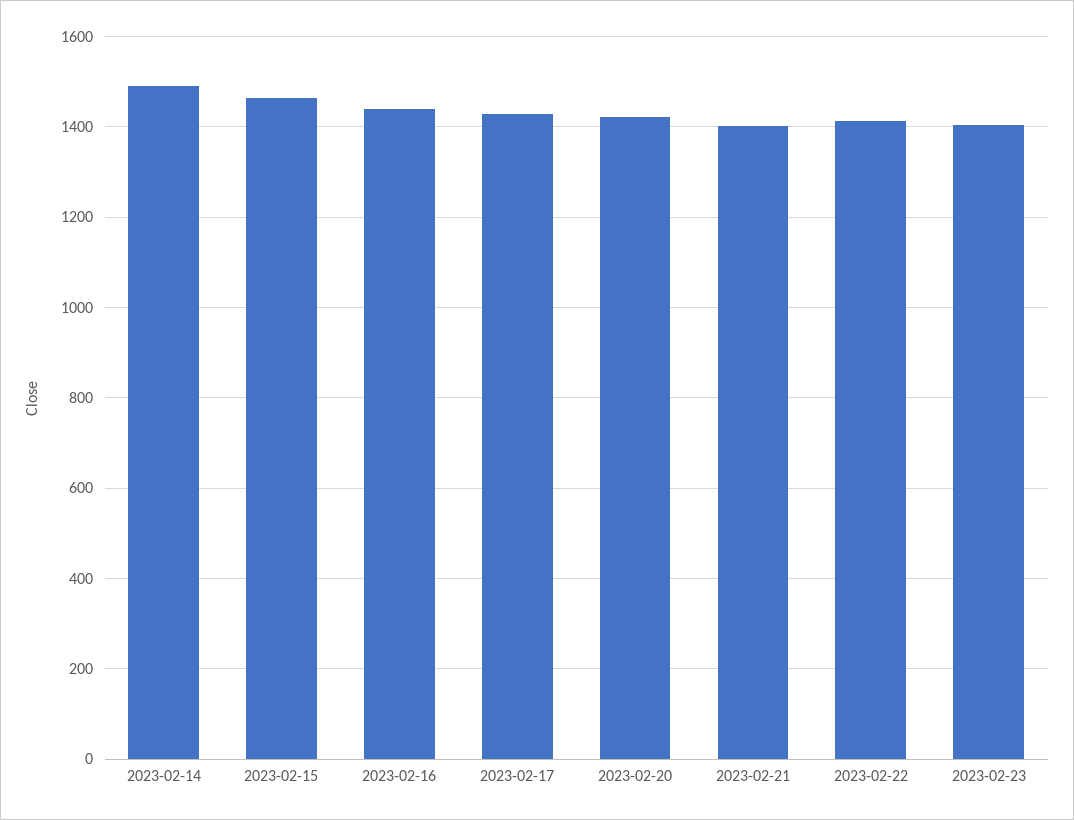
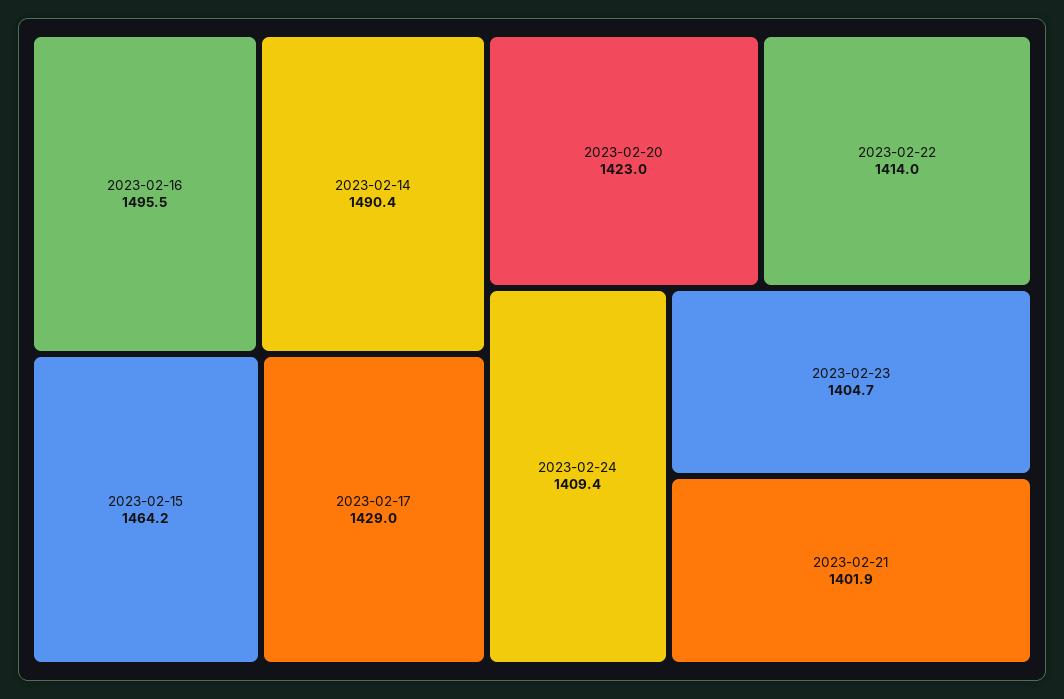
2023-02-16: 1440 -> 1495.5
2023-02-24: none -> 1409.4

